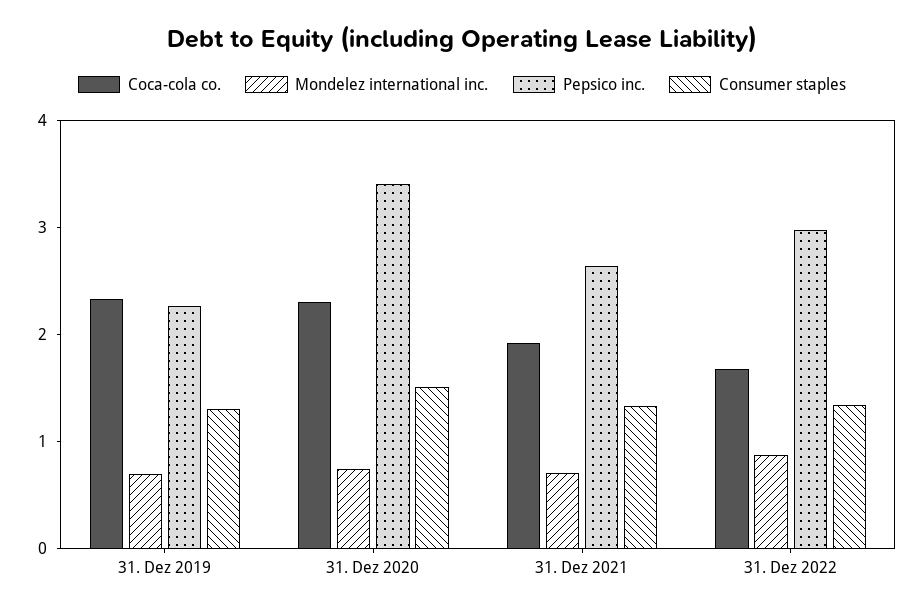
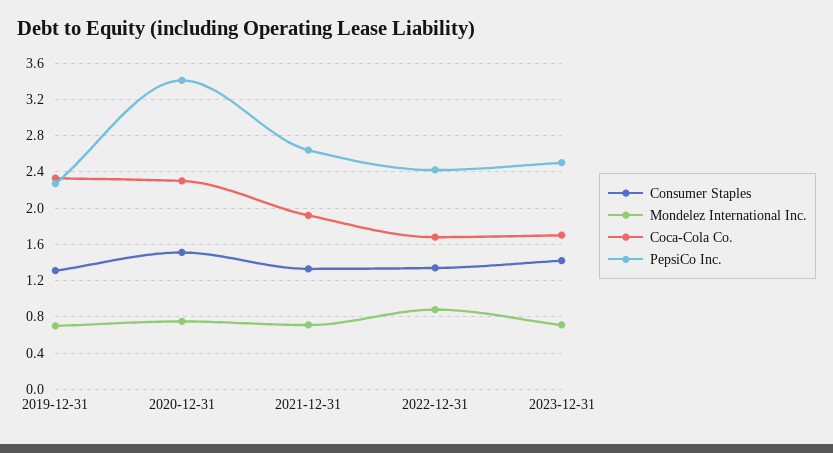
Pepsico inc., 31. Dez 2022: 3 -> 2.4
Consumer staples, 2023-12-31: none -> 1.4
Mondelez international inc., 2023-12-31: none -> 0.7
Coca-cola co., 2023-12-31: none -> 1.7
Pepsico inc., 2023-12-31: none -> 2.5

